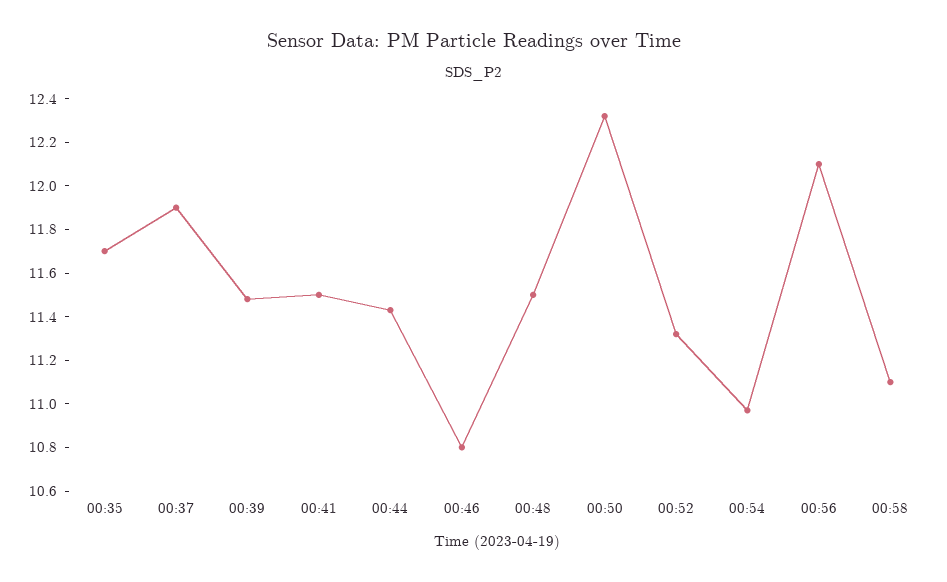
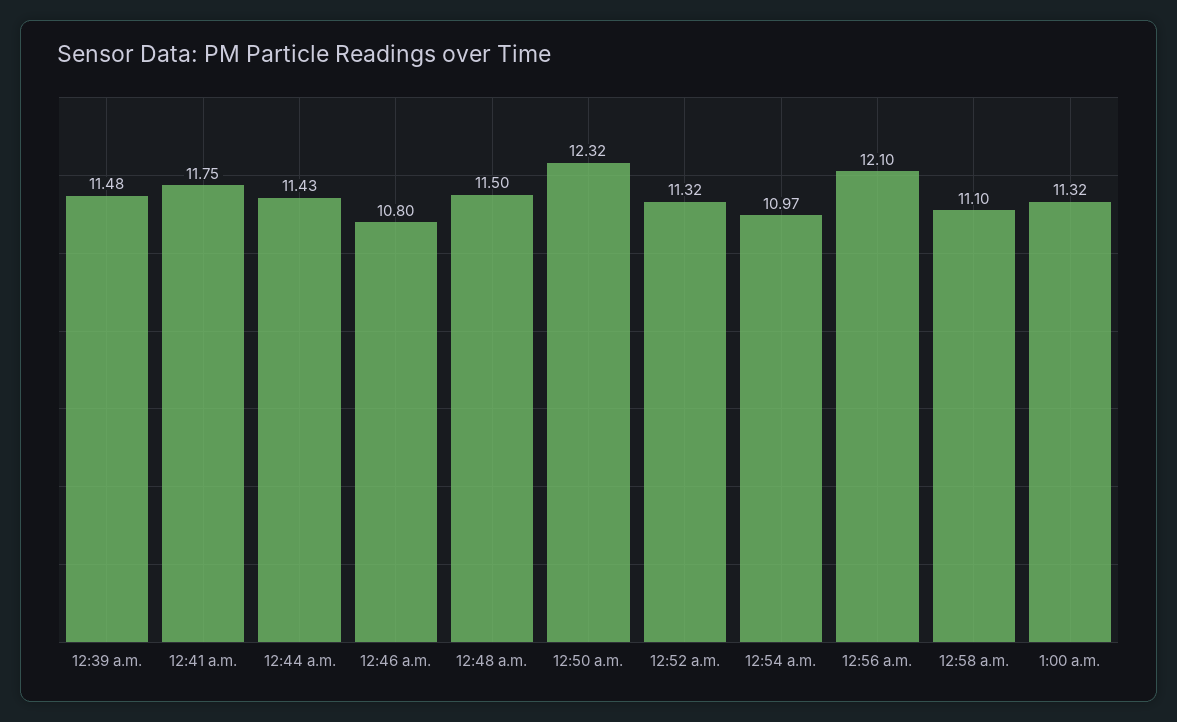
00:35: 11.7 -> none
00:37: 11.9 -> none
00:41: 11.5 -> 11.75
1:00 a.m.: none -> 11.32

